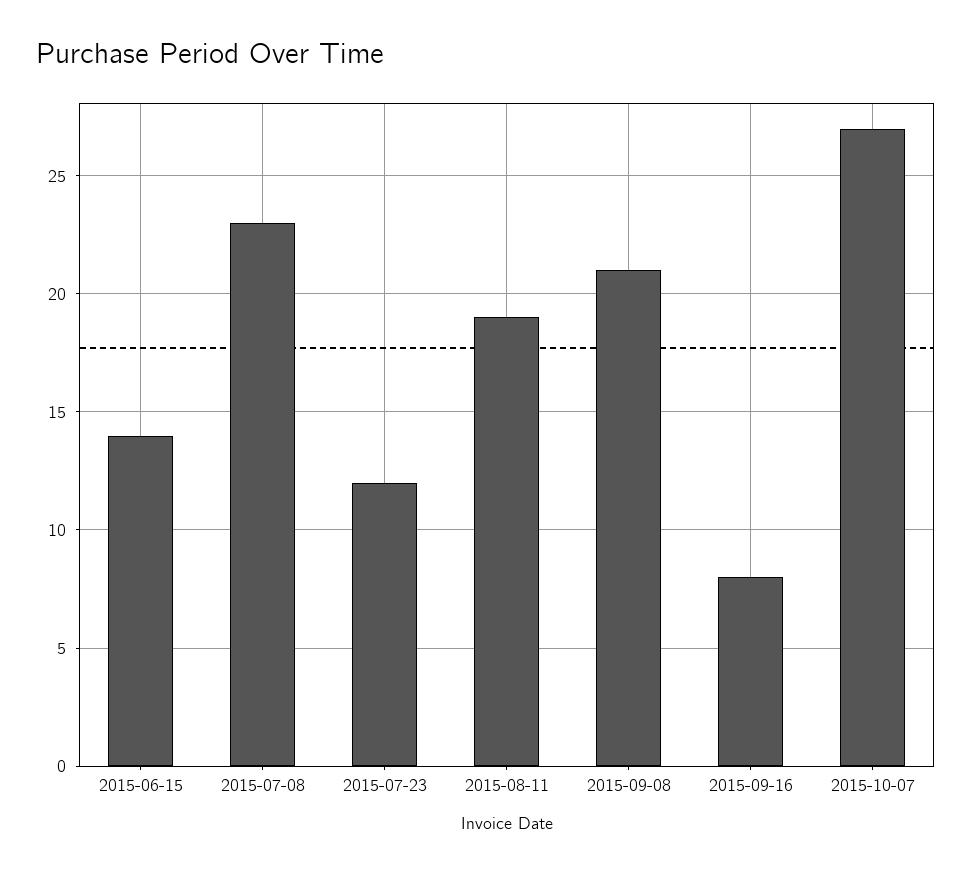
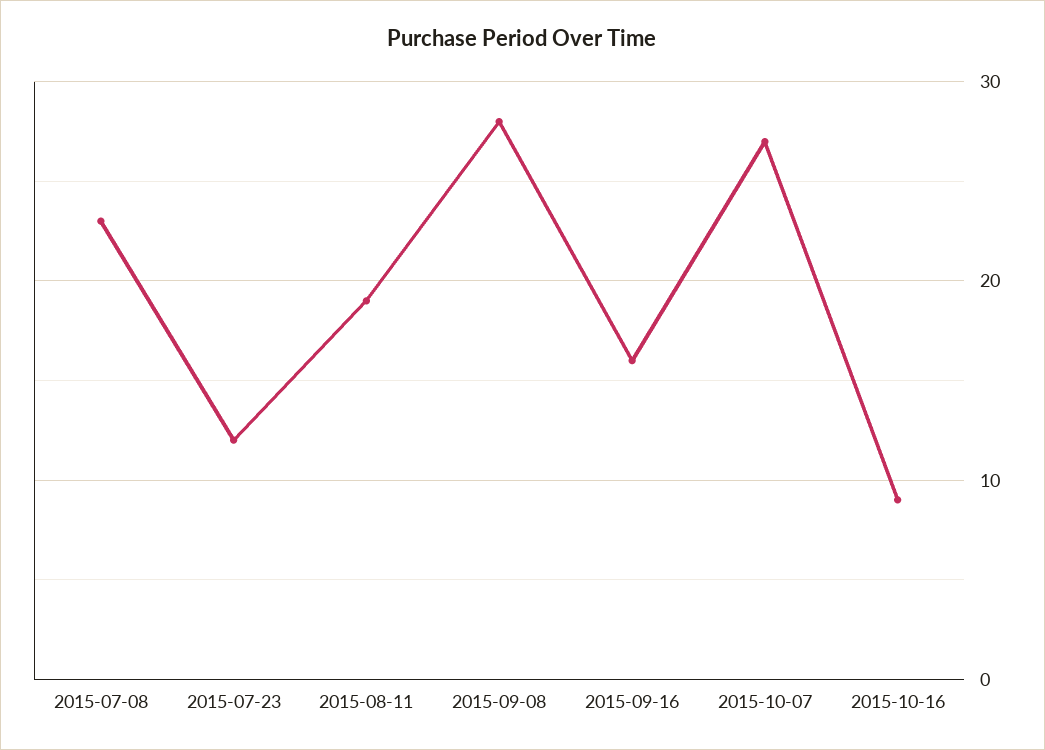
2015-06-15: 14 -> none
2015-09-08: 21 -> 28
2015-09-16: 8 -> 16
2015-10-16: none -> 9

